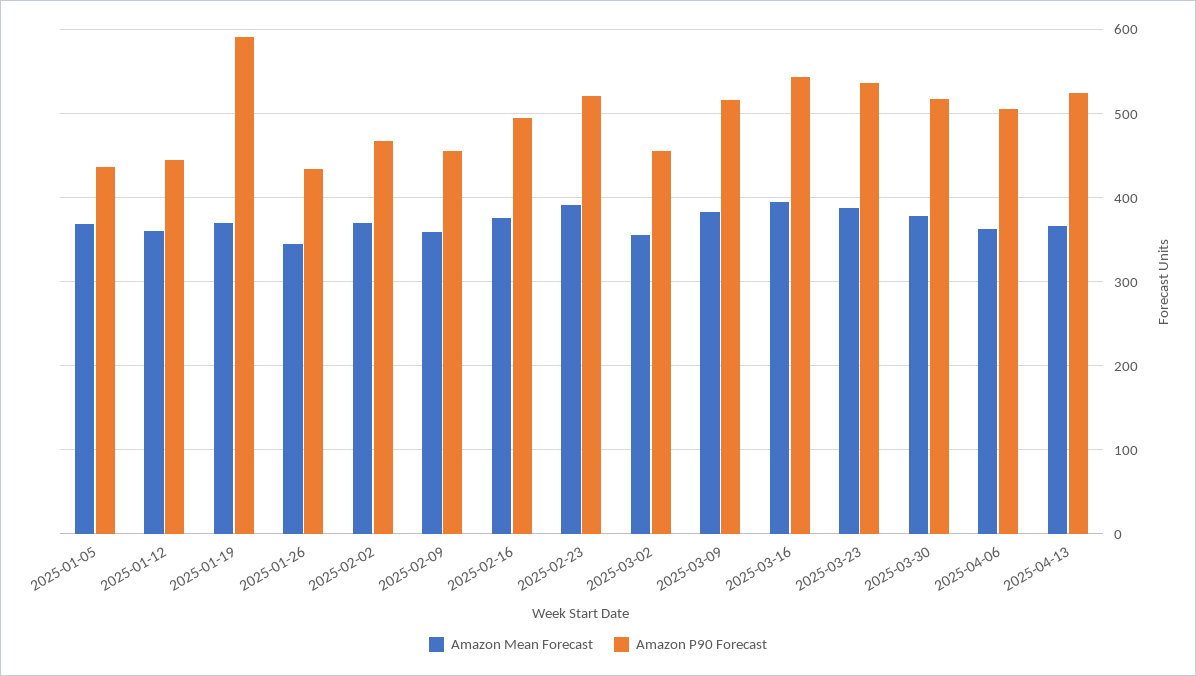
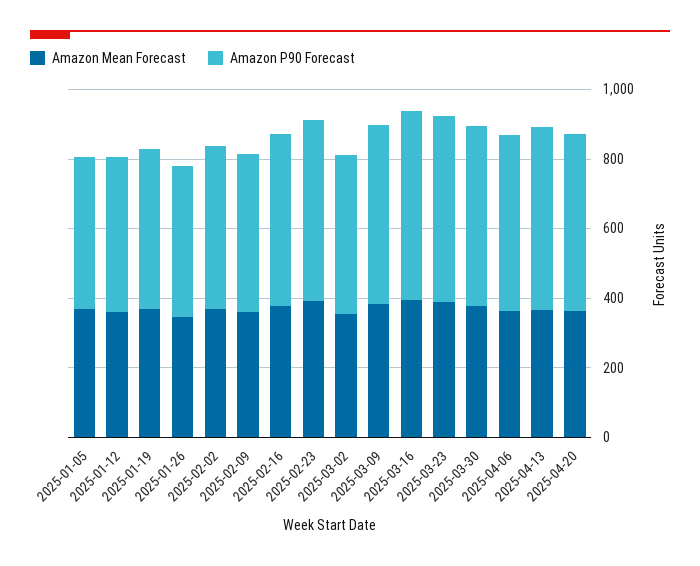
Amazon P90 Forecast, 2025-01-19: 590 -> 450
Amazon Mean Forecast, 2025-04-20: none -> 350
Amazon P90 Forecast, 2025-04-20: none -> 500

